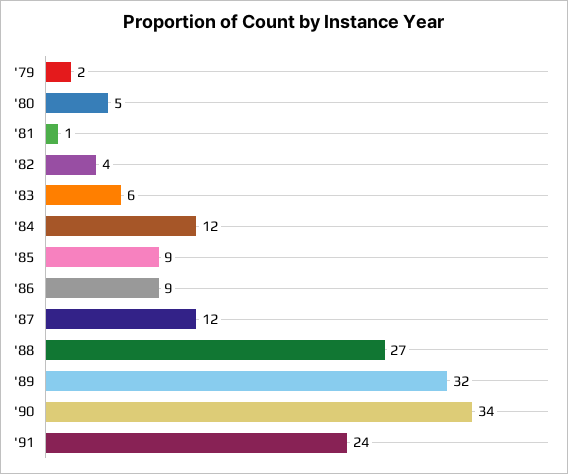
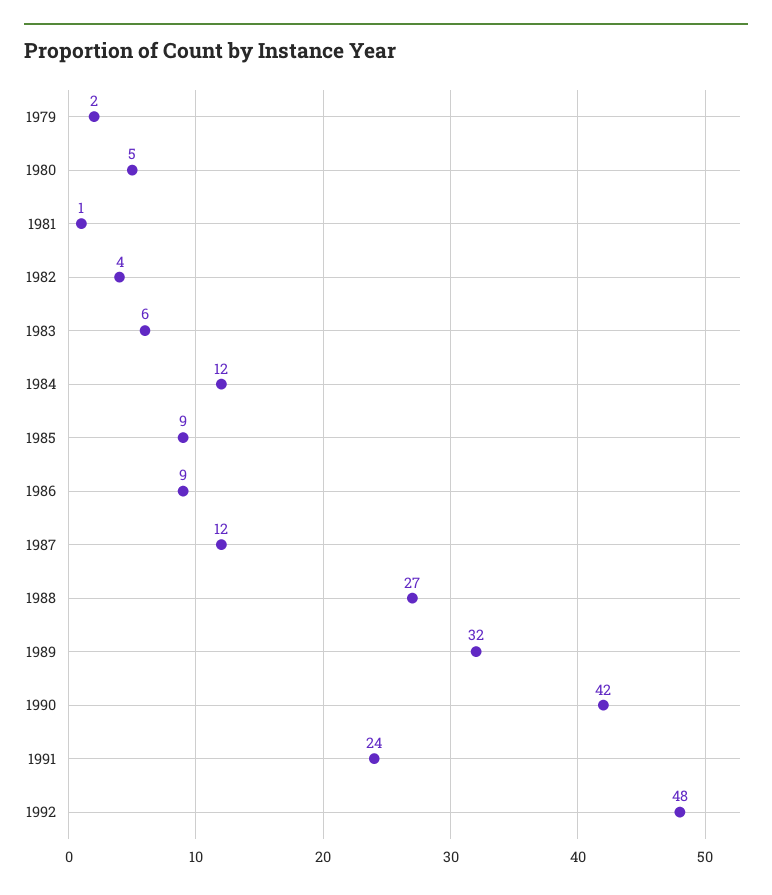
'90: 34 -> 42
1992: none -> 48

